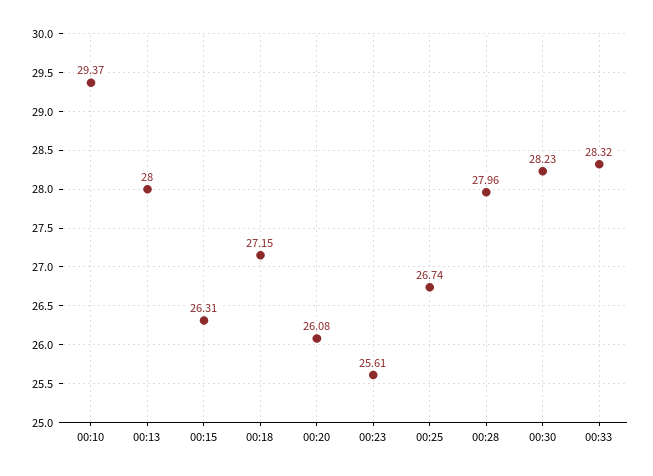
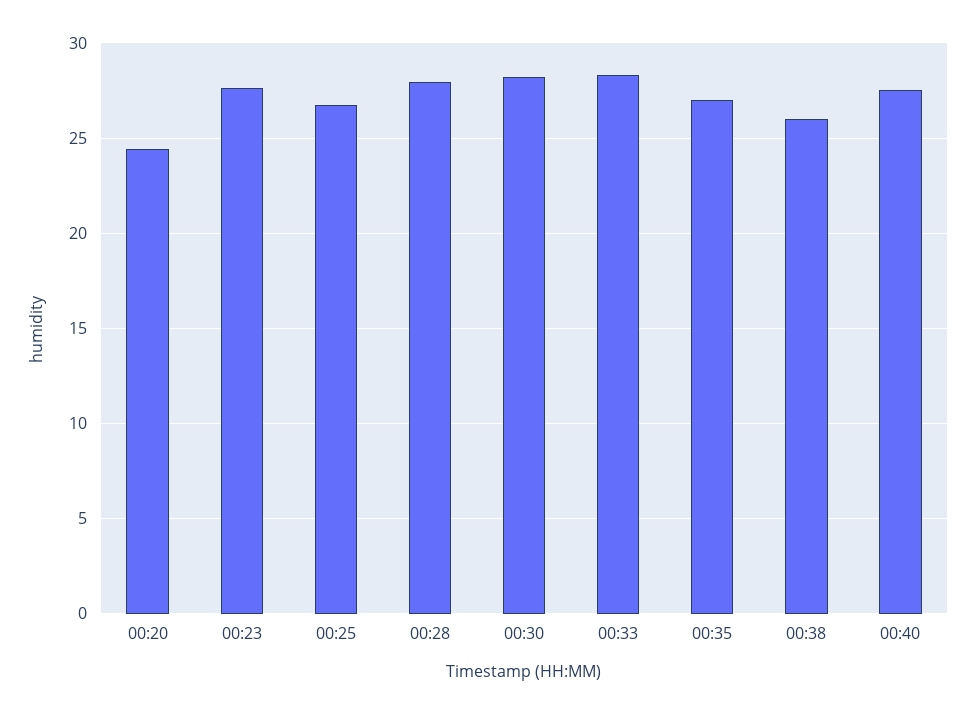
00:10: 29.37 -> none
00:13: 28 -> none
00:15: 26.31 -> none
00:18: 27.15 -> none
00:20: 26.08 -> 24.5
00:23: 25.61 -> 27.5
00:35: none -> 27
00:38: none -> 26
00:40: none -> 27.5

